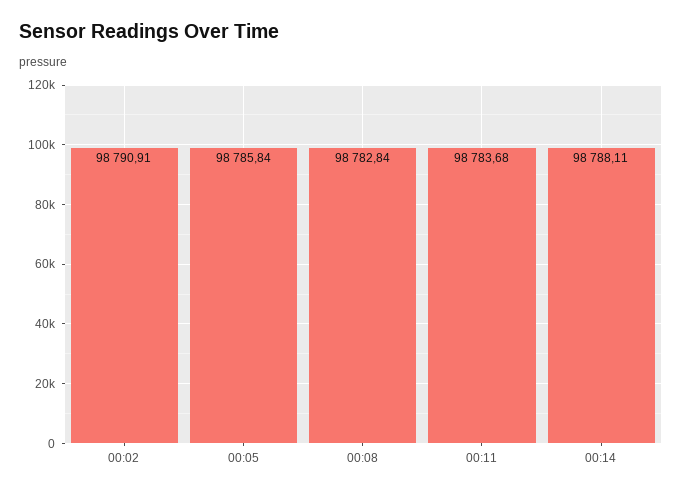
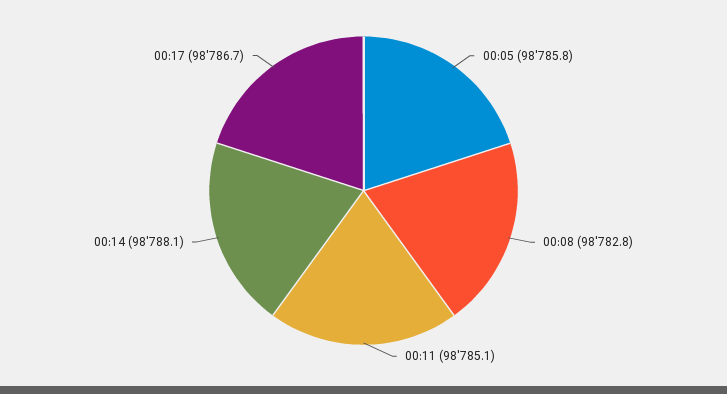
00:02: 98790.91 -> none
00:11: 98783.68 -> 98785.1
00:17: none -> 98786.7

